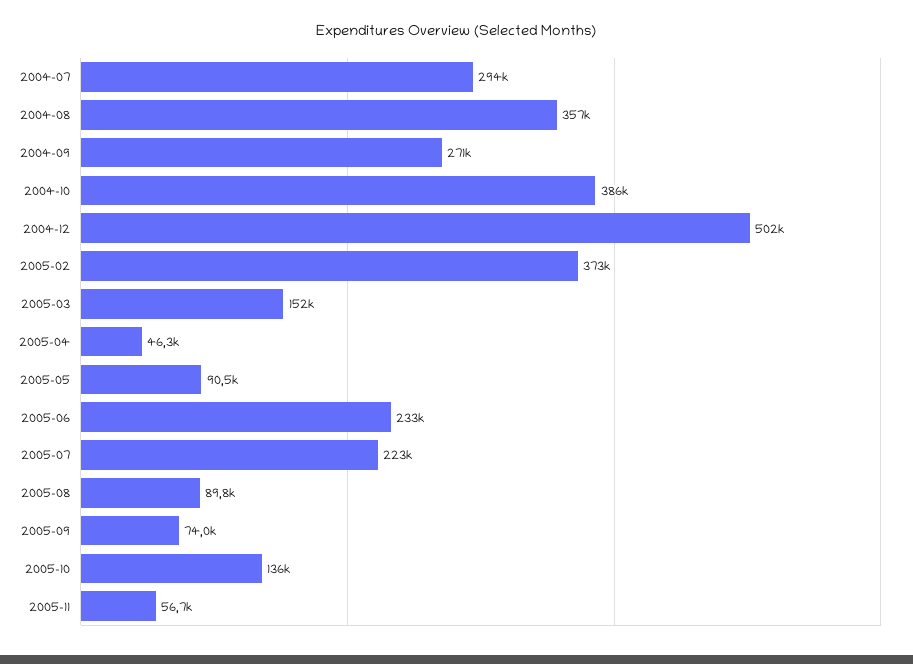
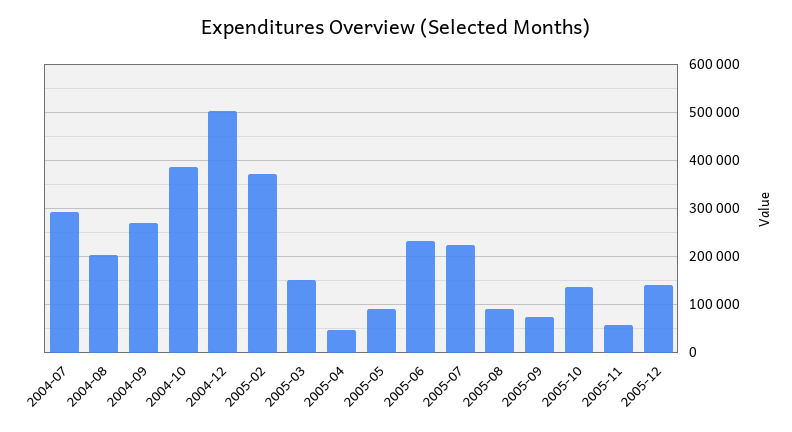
2004-08: 357000 -> 200000
2005-12: none -> 140000

